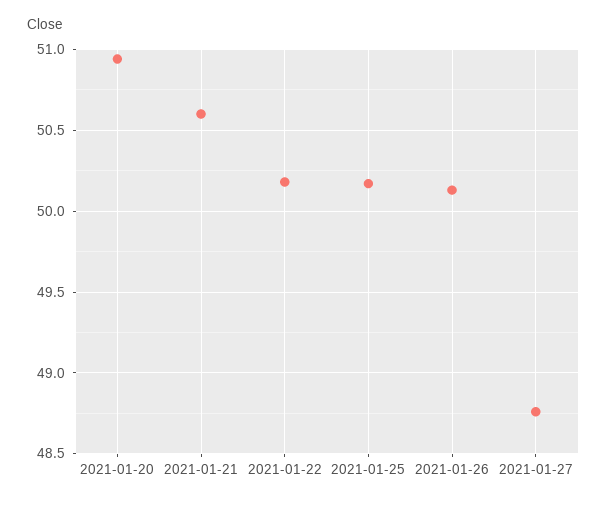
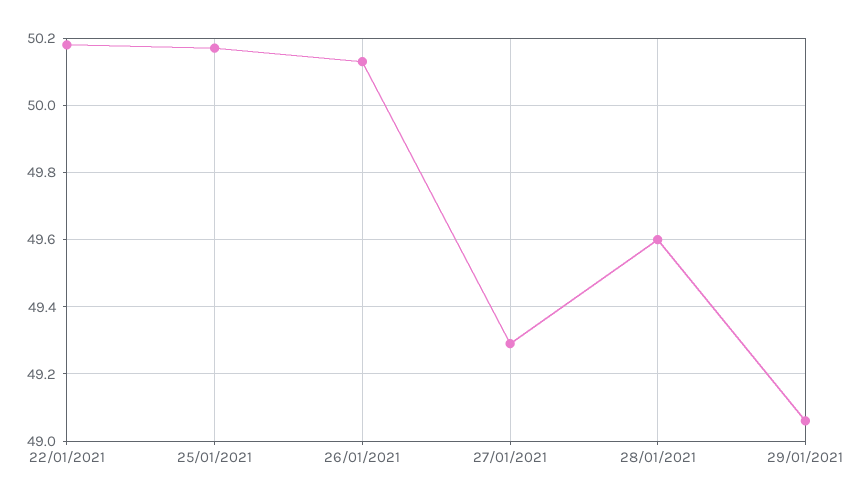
2021-01-20: 50.95 -> none
2021-01-21: 50.6 -> none
2021-01-27: 48.75 -> 49.3
28/01/2021: none -> 49.6
29/01/2021: none -> 49.05

